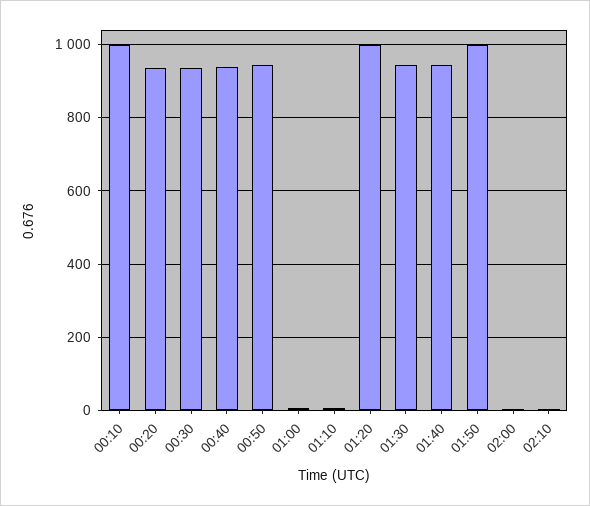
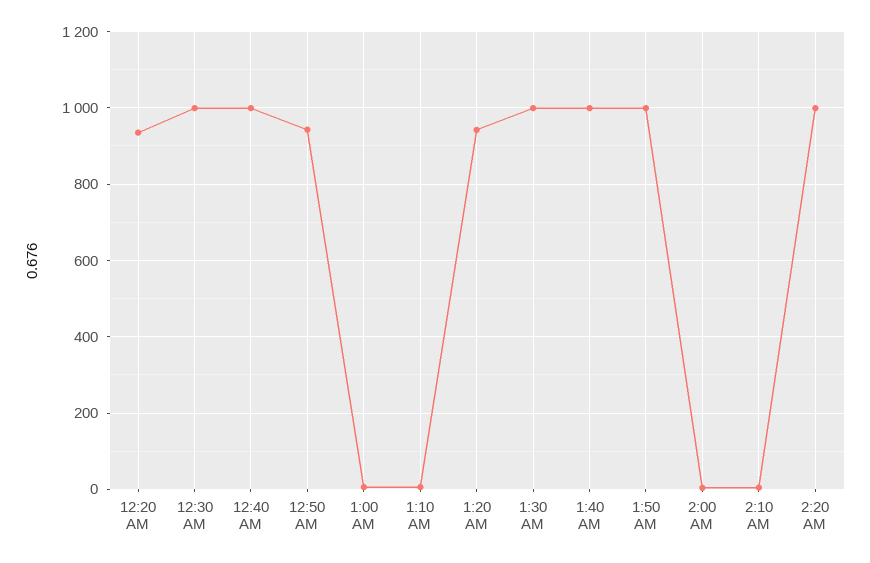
00:10: 1000 -> none
00:30: 940 -> 1000
00:40: 940 -> 1000
01:20: 1000 -> 940
01:30: 940 -> 1000
01:40: 940 -> 1000
2:20 AM: none -> 1000

